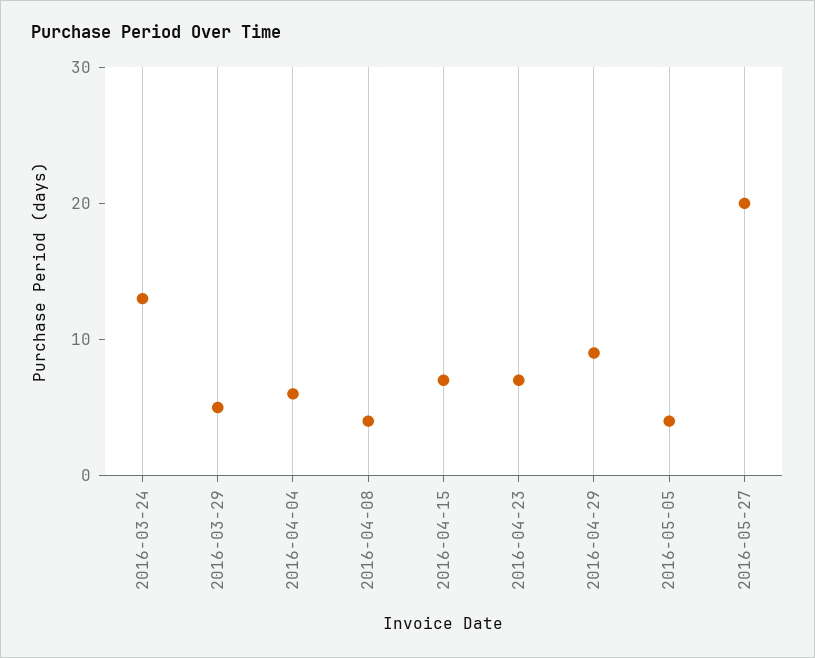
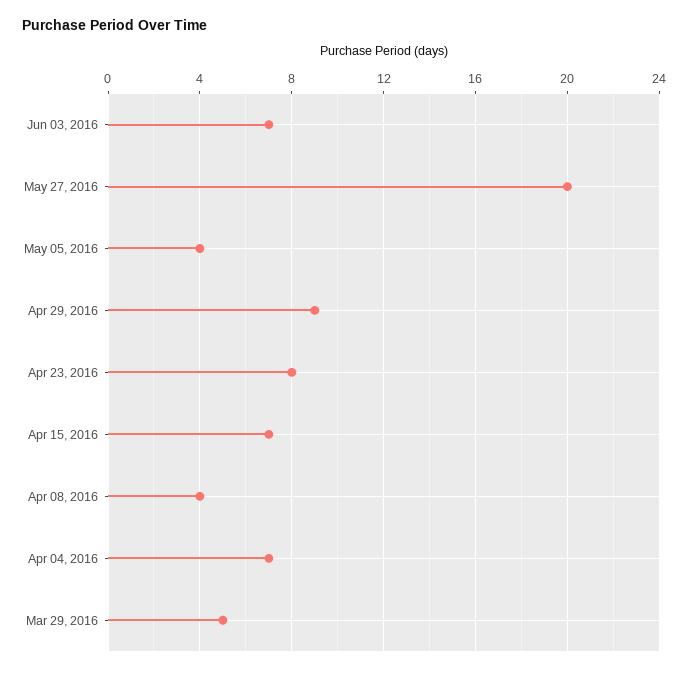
2016-03-24: 13 -> none
2016-04-04: 6 -> 7
2016-04-23: 7 -> 8
Jun 03, 2016: none -> 7

